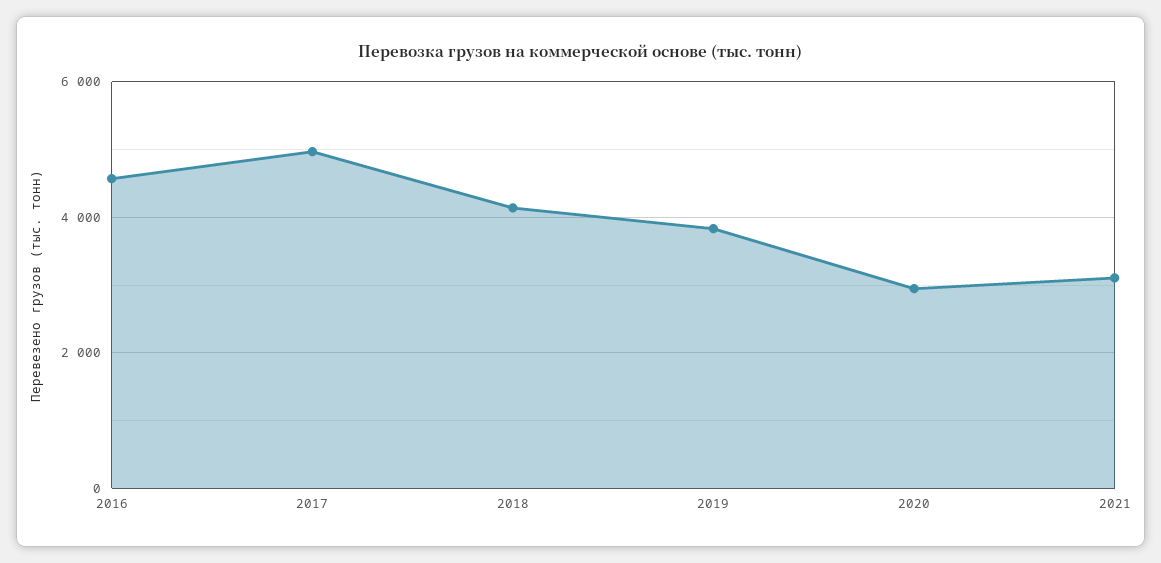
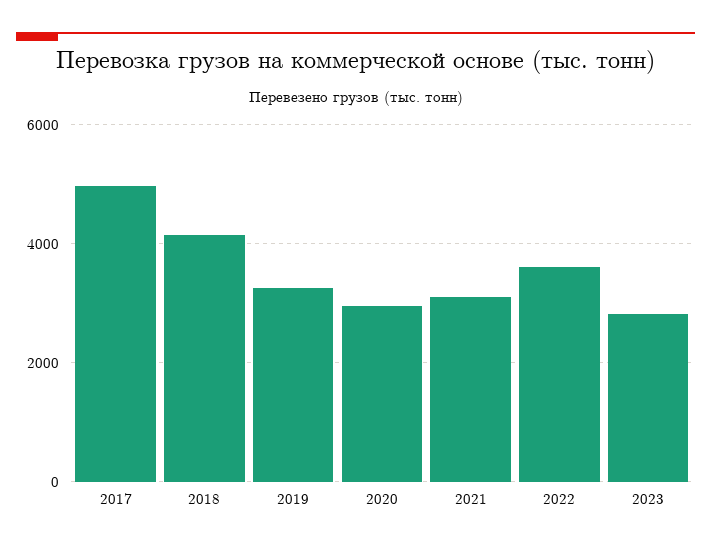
2016: 4600 -> none
2019: 3800 -> 3200
2022: none -> 3600
2023: none -> 2800

